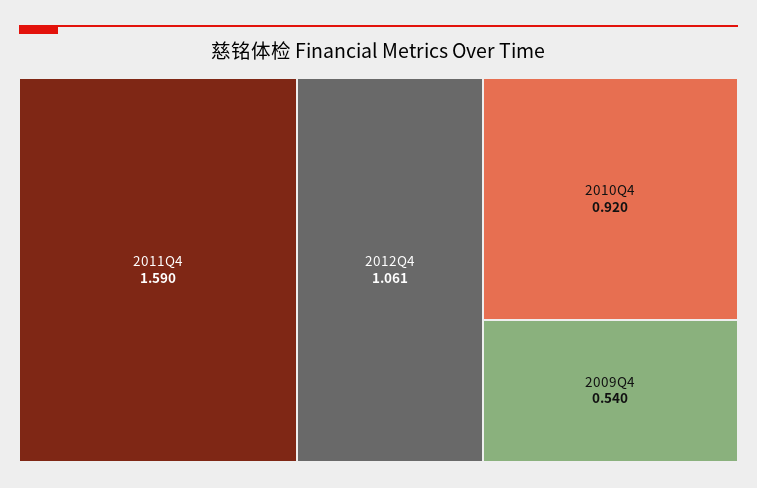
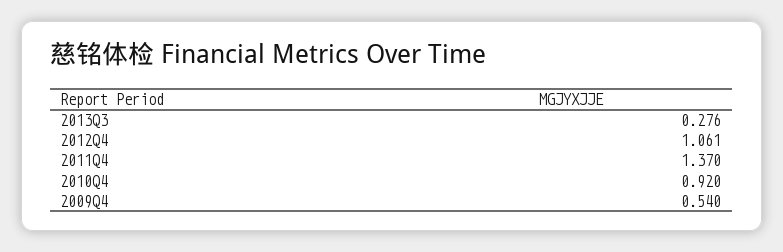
2011Q4: 1.59 -> 1.37
2013Q3: none -> 0.276

